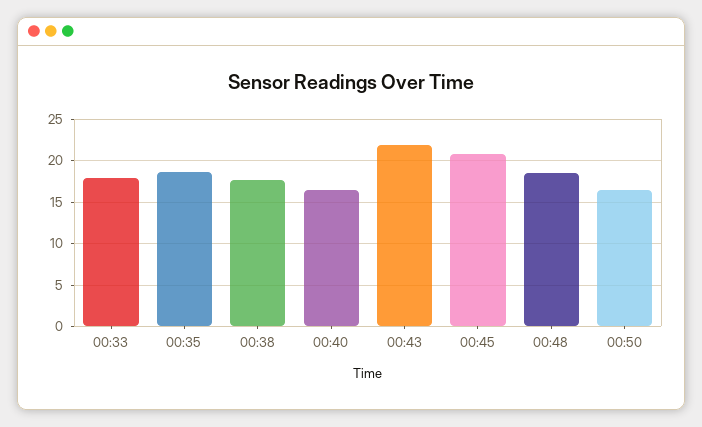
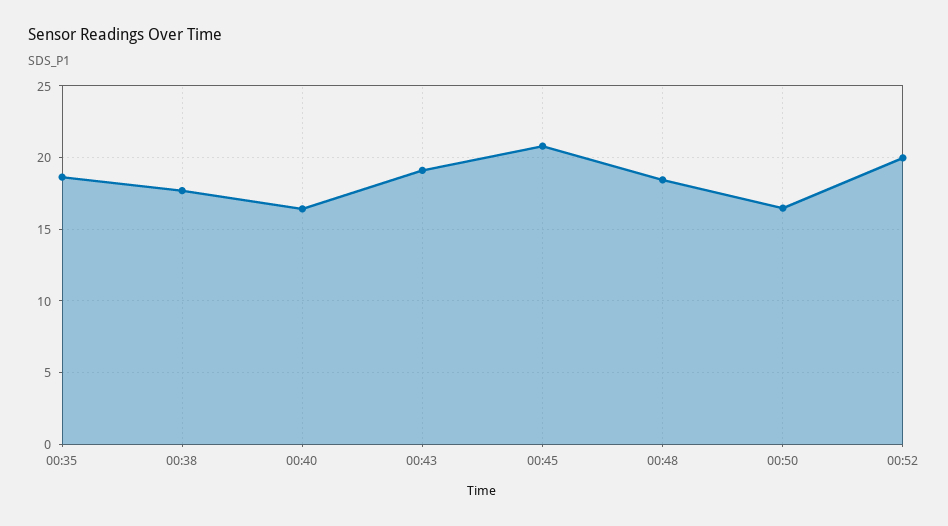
00:33: 18 -> none
00:43: 22 -> 19
00:52: none -> 20

